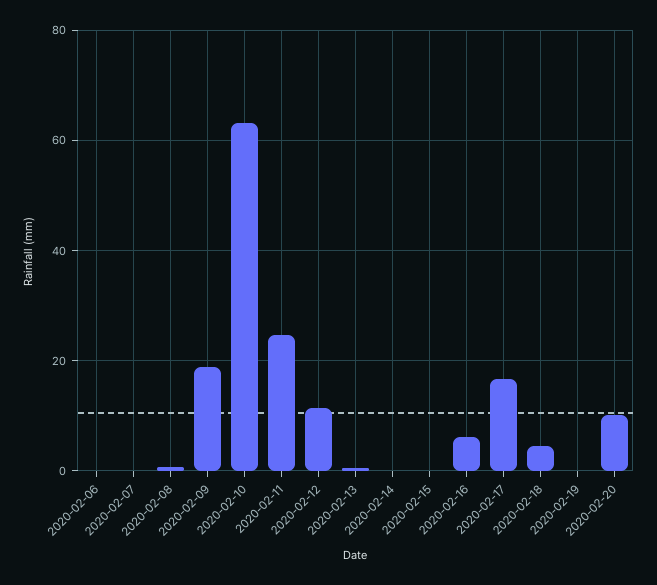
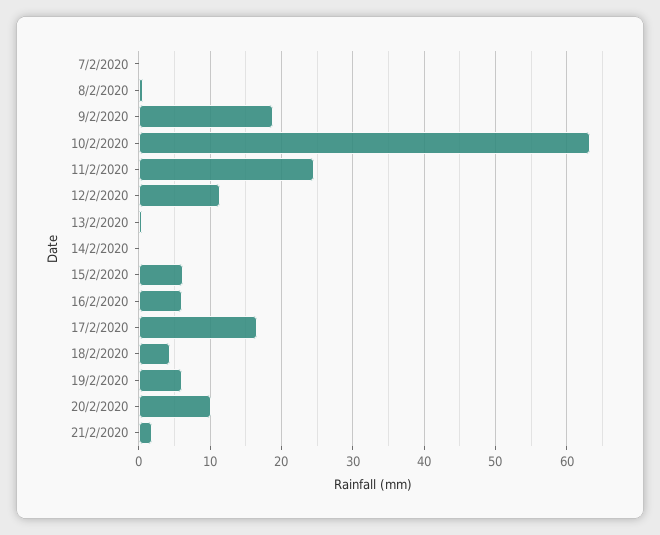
2020-02-06: 0 -> none
2020-02-15: 0 -> 6
2020-02-19: 0 -> 6
21/2/2020: none -> 2

